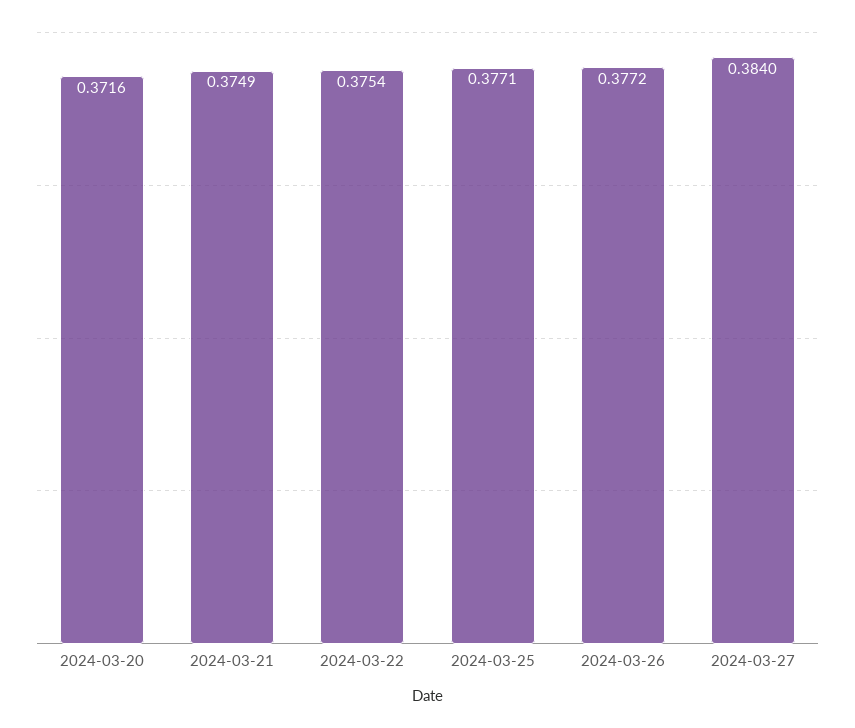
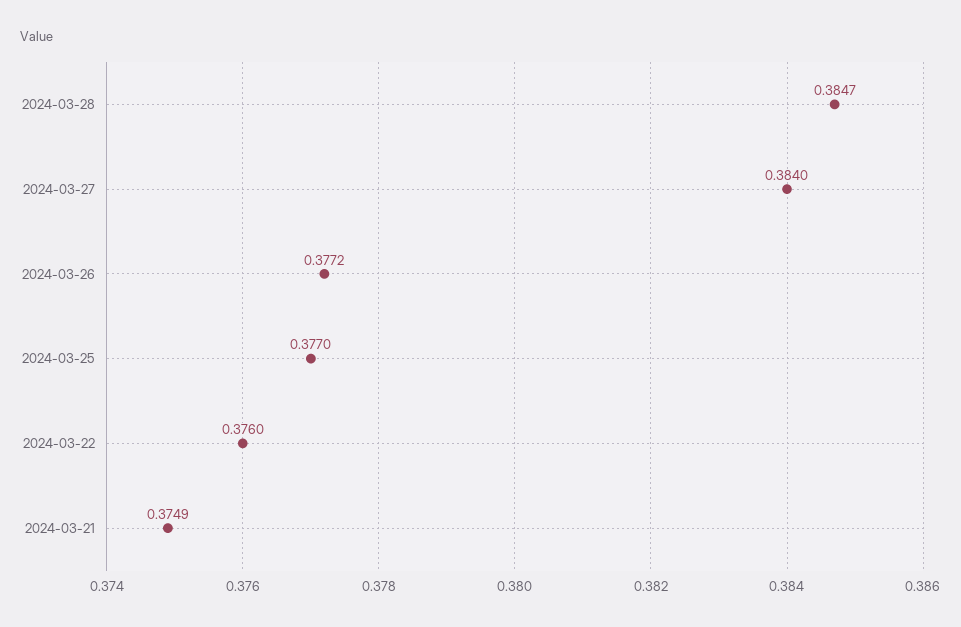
2024-03-20: 0.3716 -> none
2024-03-22: 0.3754 -> 0.376
2024-03-25: 0.3771 -> 0.377
2024-03-28: none -> 0.3847

